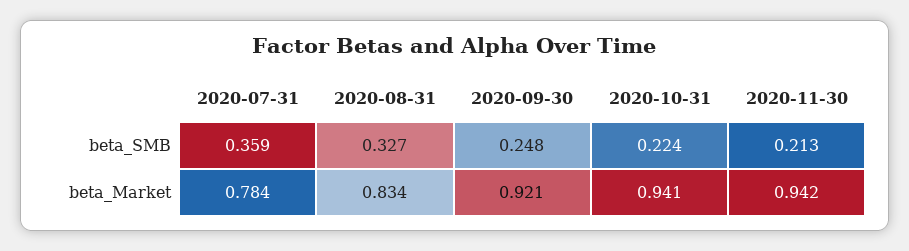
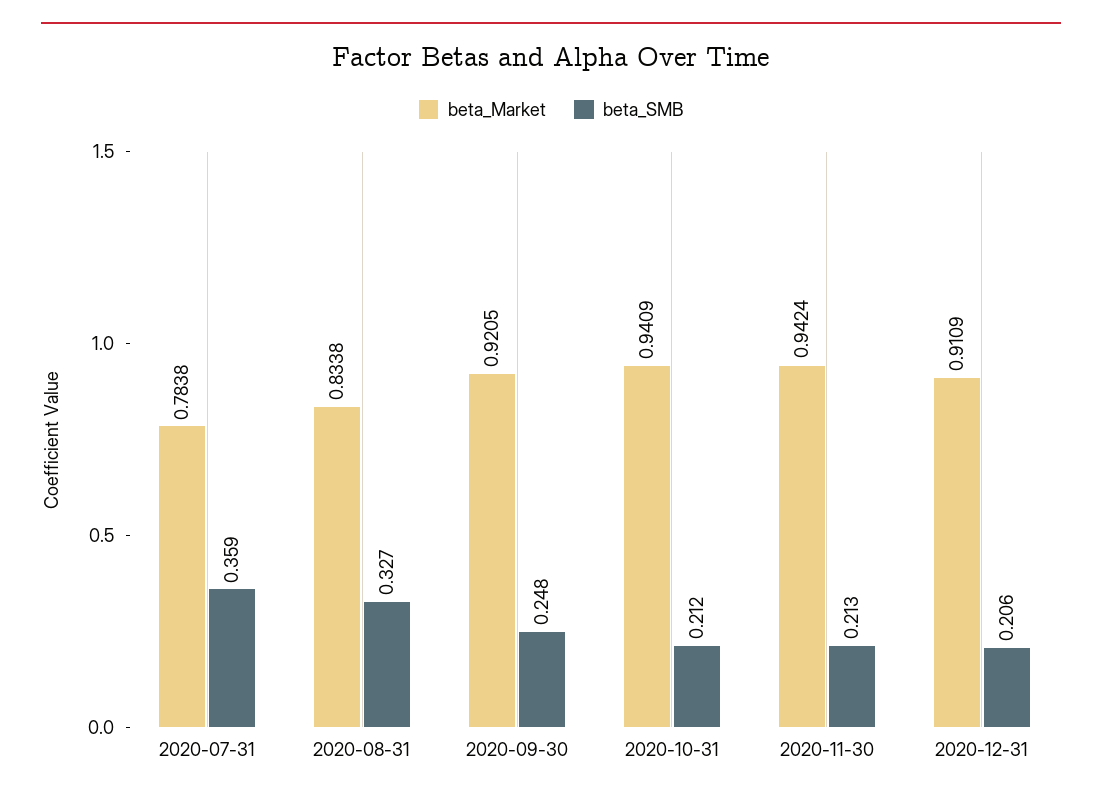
beta_SMB, 2020-10-31: 0.224 -> 0.212
beta_Market, 2020-12-31: none -> 0.9109
beta_SMB, 2020-12-31: none -> 0.206

